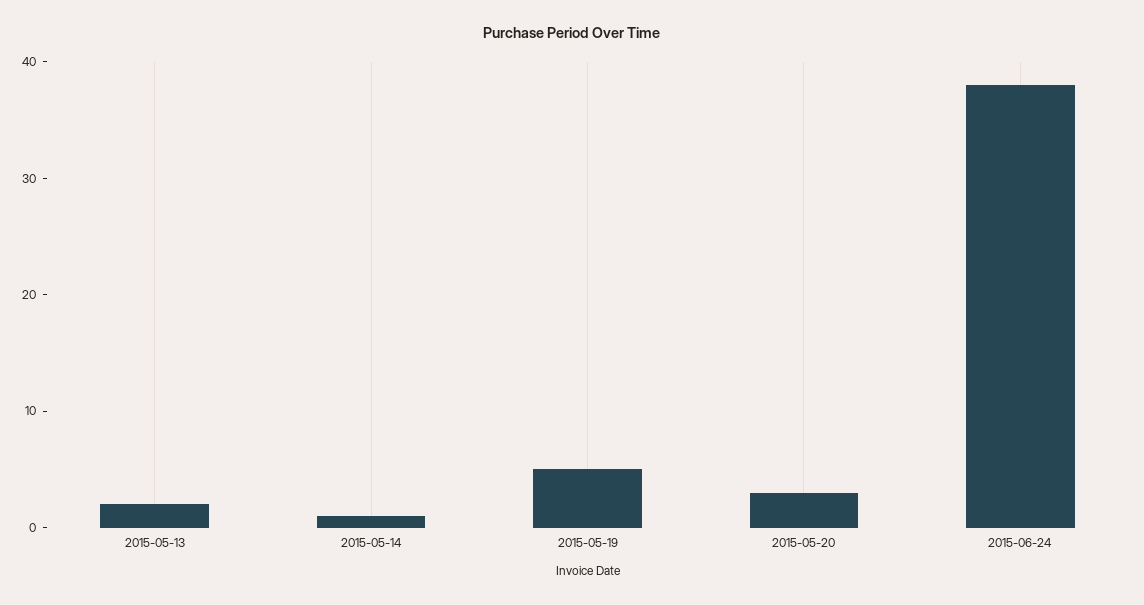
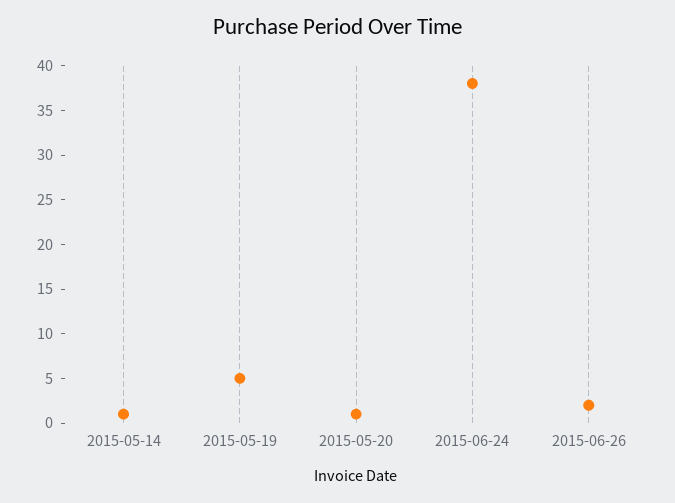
2015-05-13: 2 -> none
2015-05-20: 3 -> 1
2015-06-26: none -> 2

